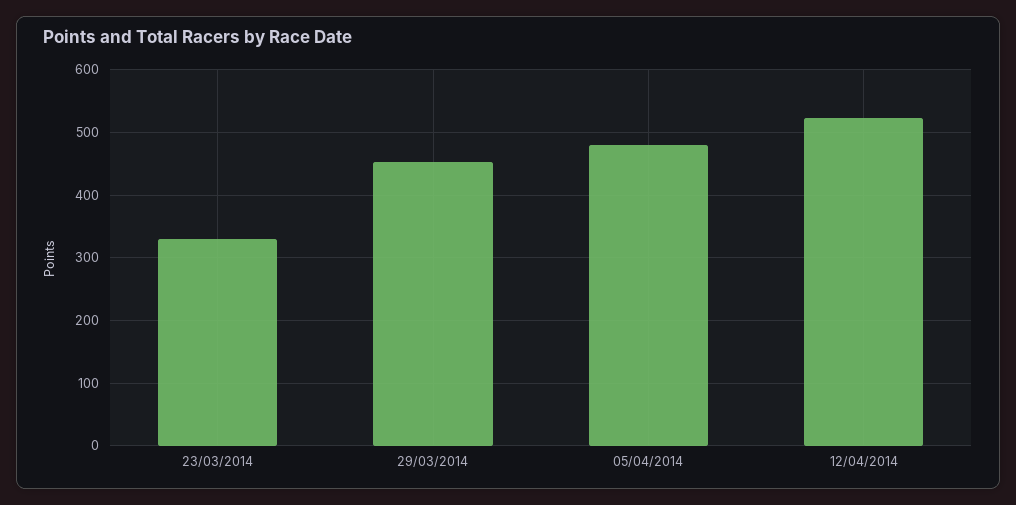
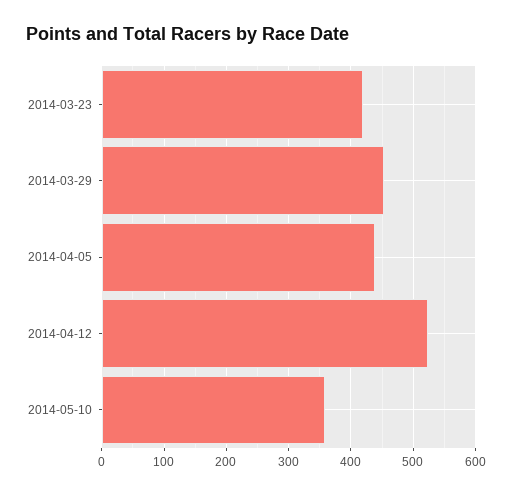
23/03/2014: 330 -> 420
05/04/2014: 480 -> 440
2014-05-10: none -> 360

